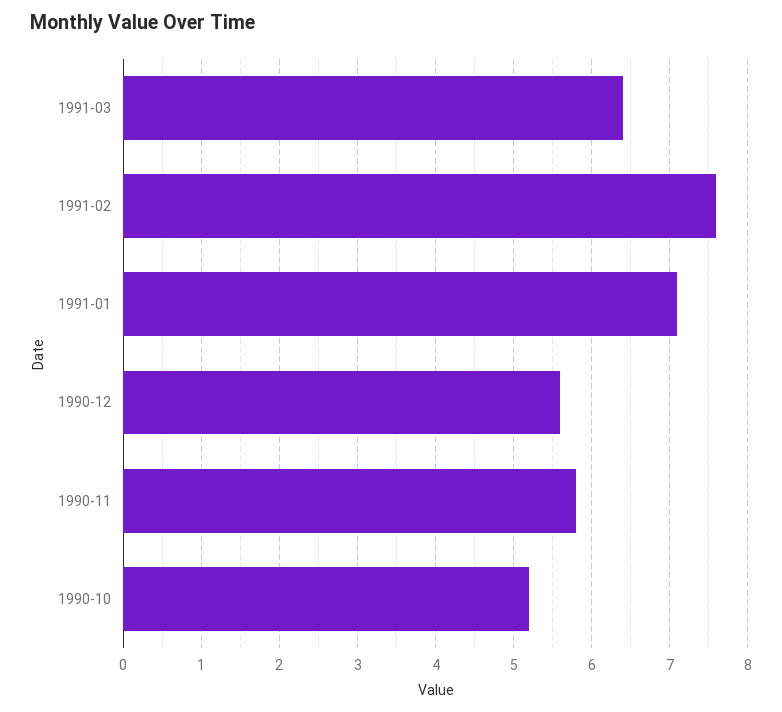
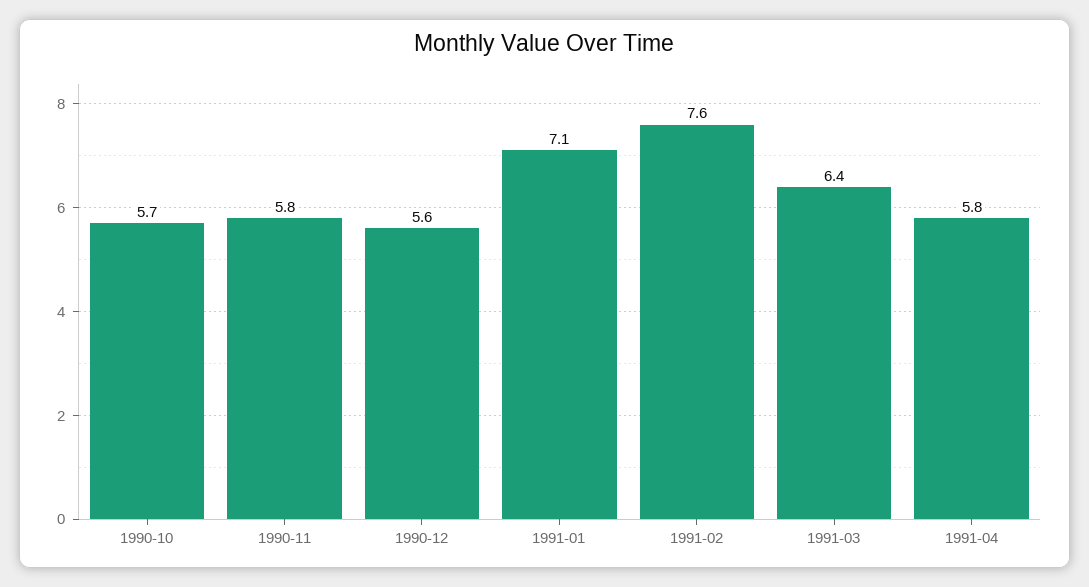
1990-10: 5.2 -> 5.7
1991-04: none -> 5.8

